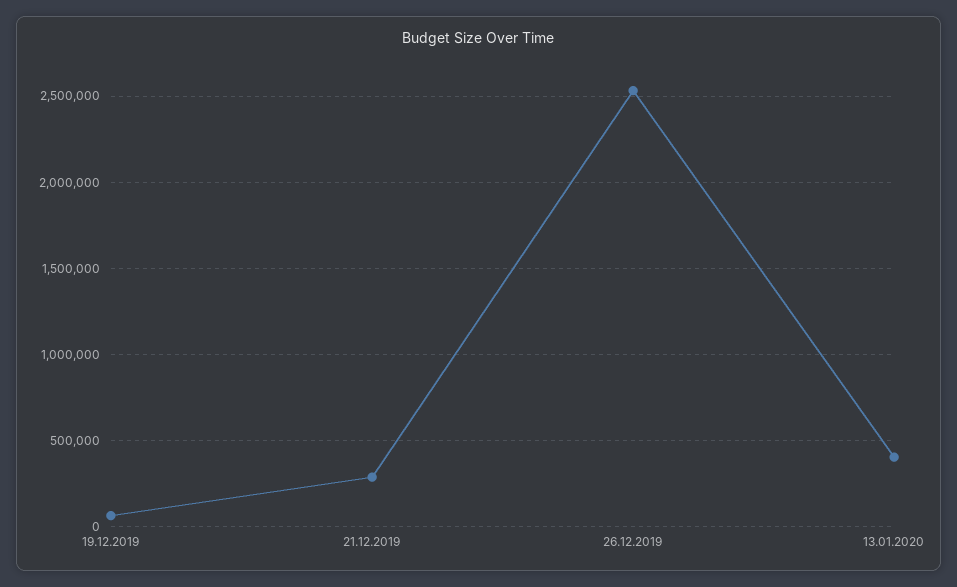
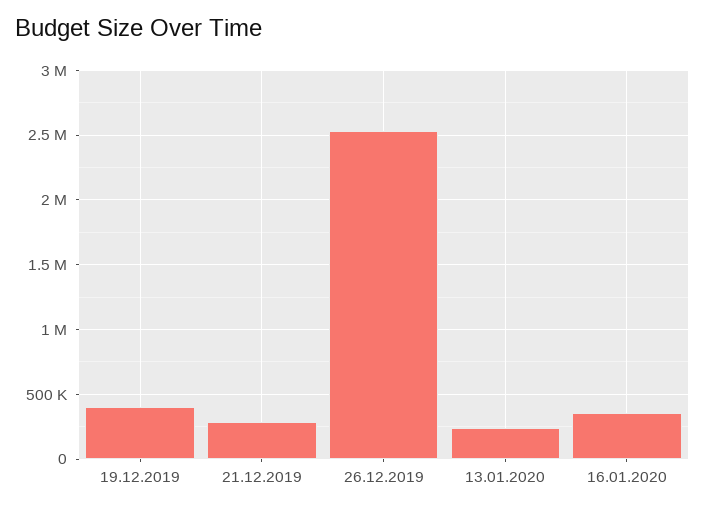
19.12.2019: 50000 -> 400000
13.01.2020: 400000 -> 250000
16.01.2020: none -> 350000

